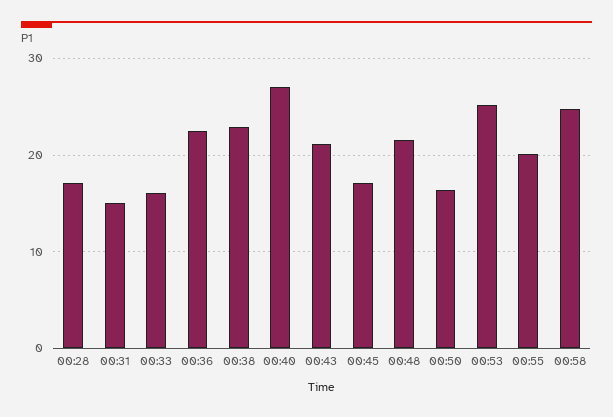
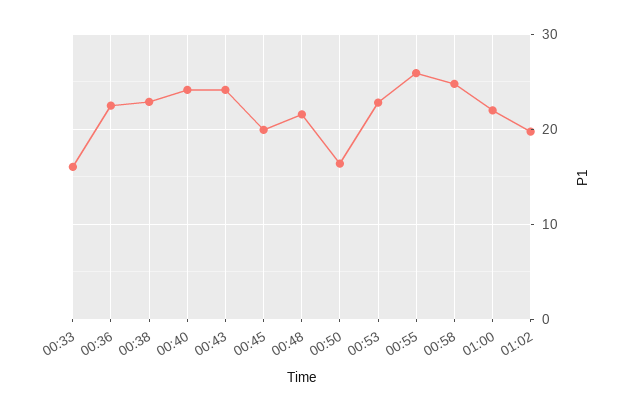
00:28: 17 -> none
00:31: 15 -> none
00:40: 27 -> 24
00:43: 21 -> 24
00:45: 17 -> 20
00:53: 25 -> 23
00:55: 20 -> 26
01:00: none -> 22
01:02: none -> 20

